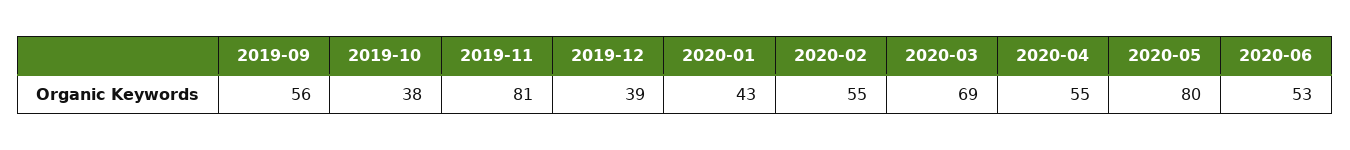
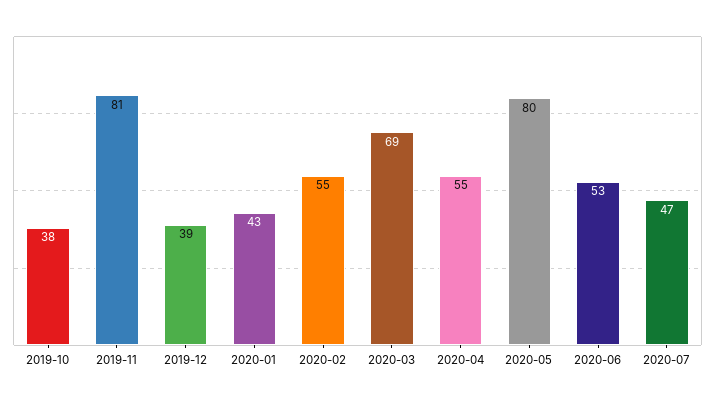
2019-09: 56 -> none
2020-07: none -> 47

